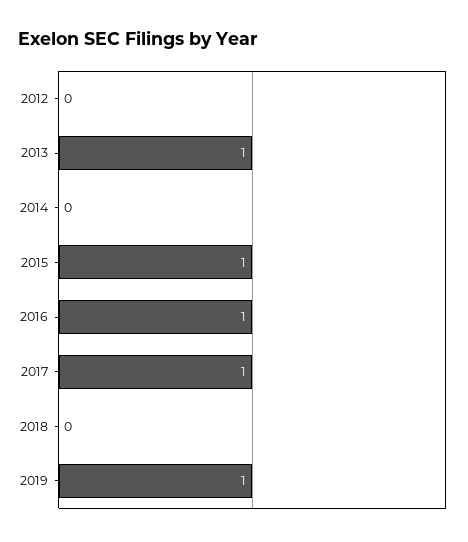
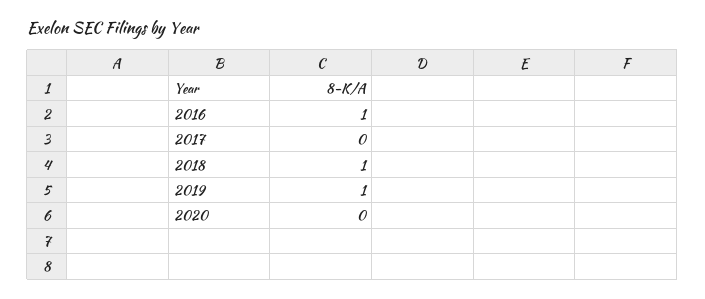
2012: 0 -> none
2013: 1 -> none
2014: 0 -> none
2015: 1 -> none
2017: 1 -> 0
2018: 0 -> 1
2020: none -> 0

